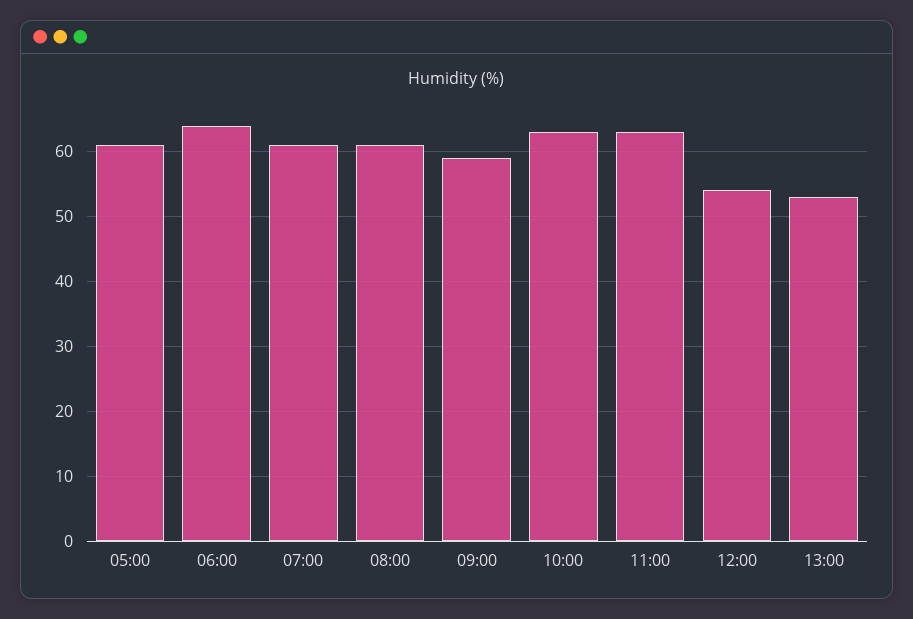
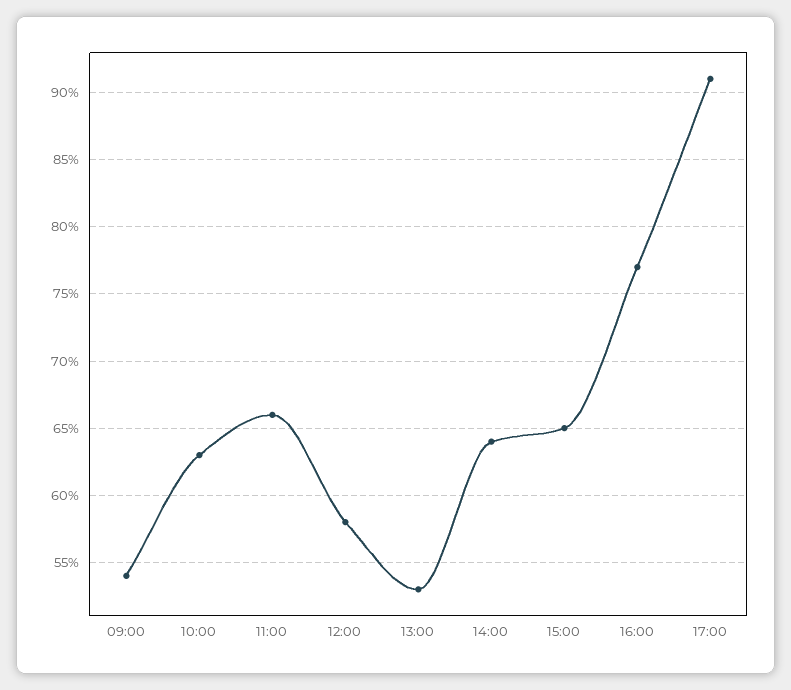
05:00: 61 -> none
06:00: 64 -> none
07:00: 61 -> none
08:00: 61 -> none
09:00: 59 -> 54
11:00: 63 -> 66
12:00: 54 -> 58
14:00: none -> 64
15:00: none -> 65
16:00: none -> 77
17:00: none -> 91

